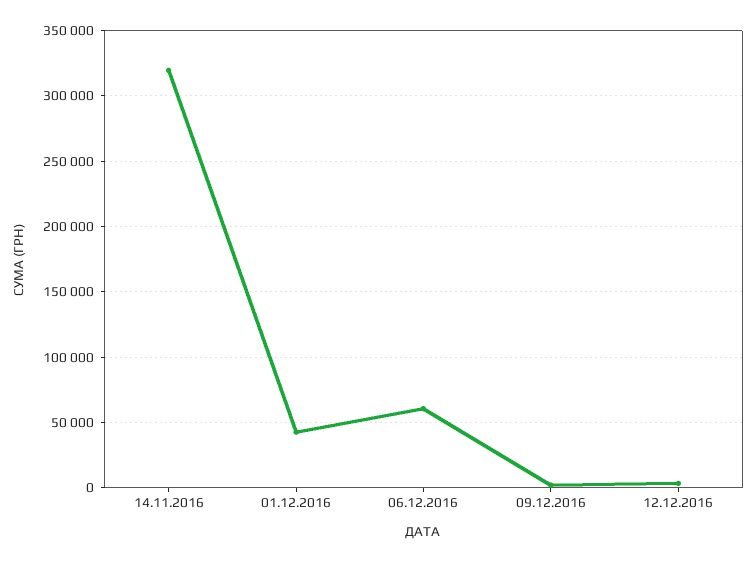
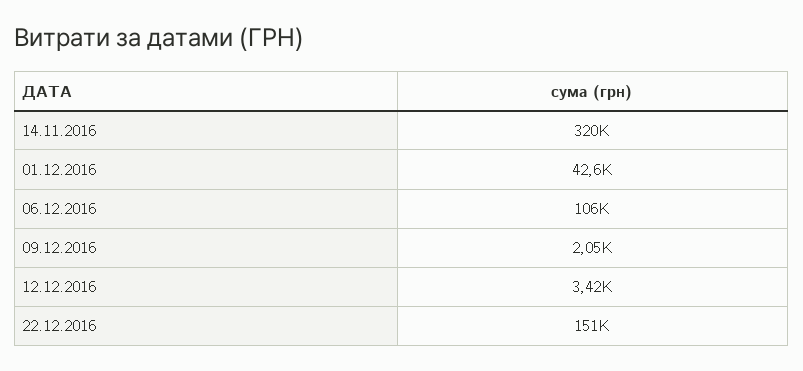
06.12.2016: 60000 -> 106000
22.12.2016: none -> 151000

